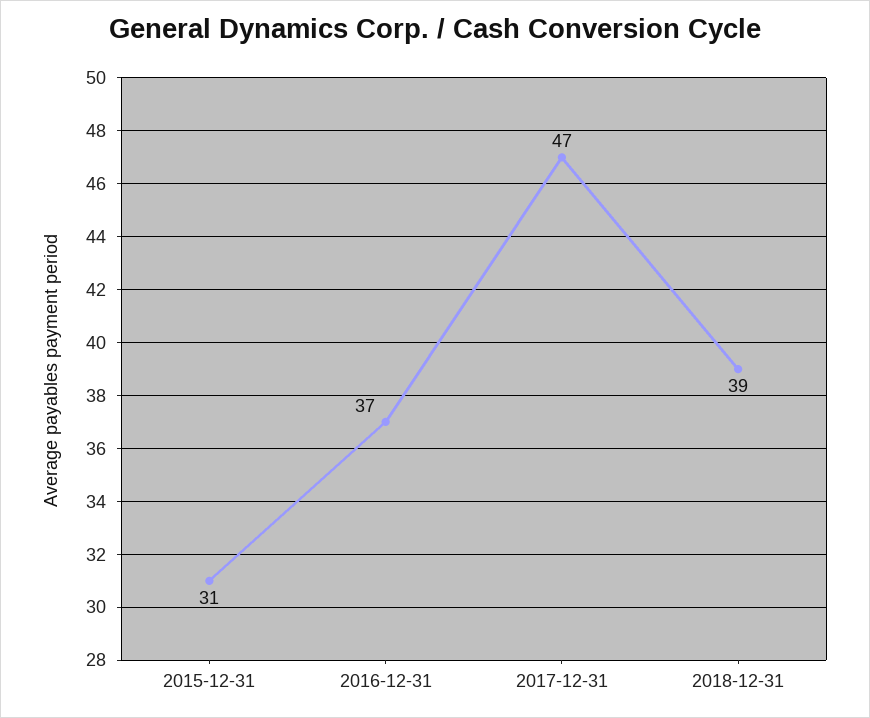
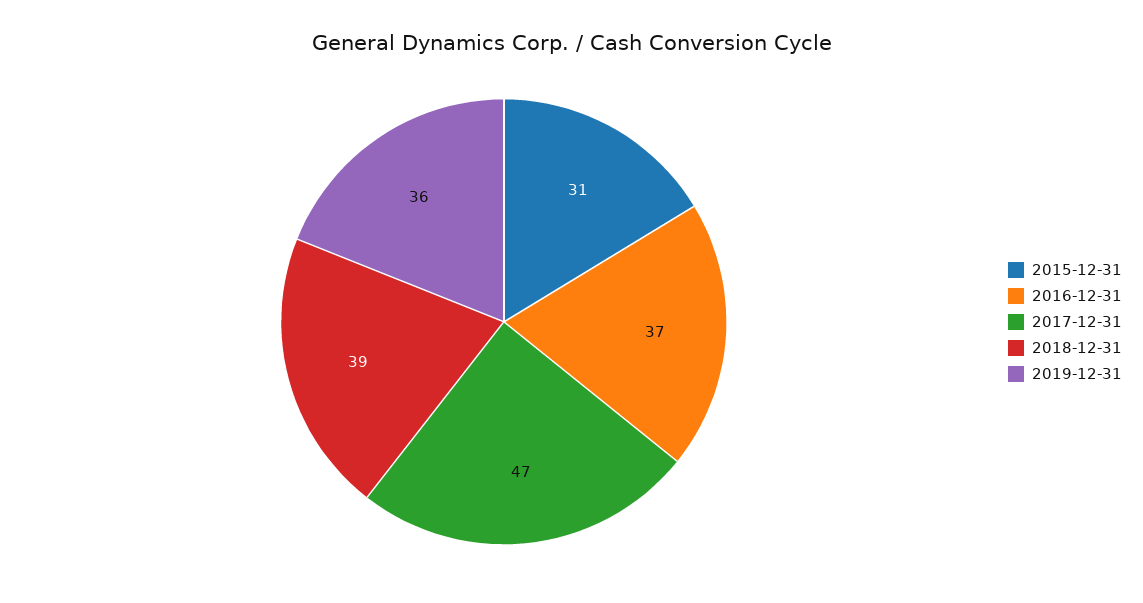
2019-12-31: none -> 36

